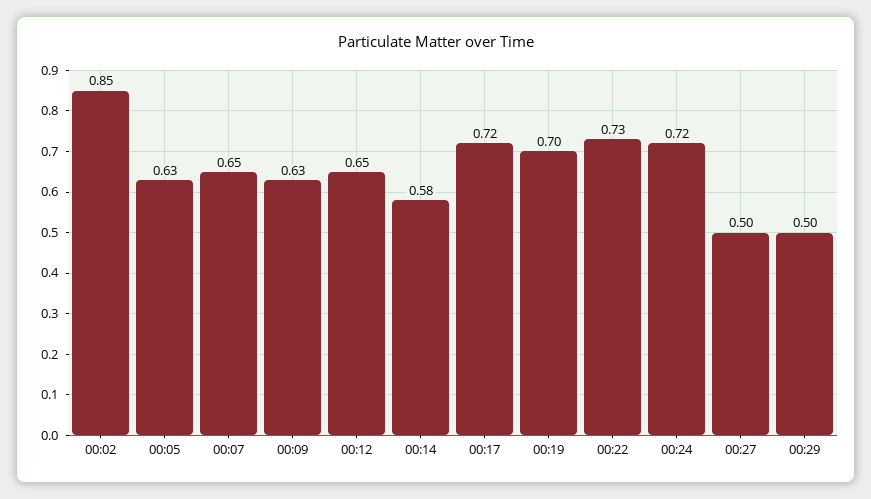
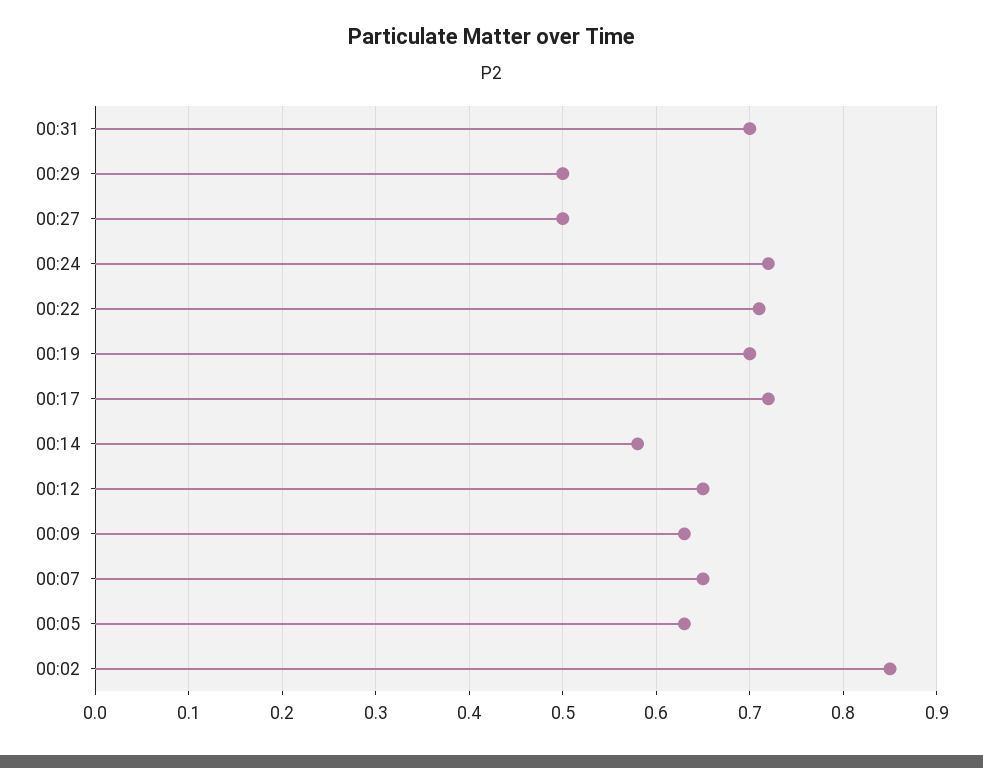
00:22: 0.73 -> 0.71
00:31: none -> 0.7

